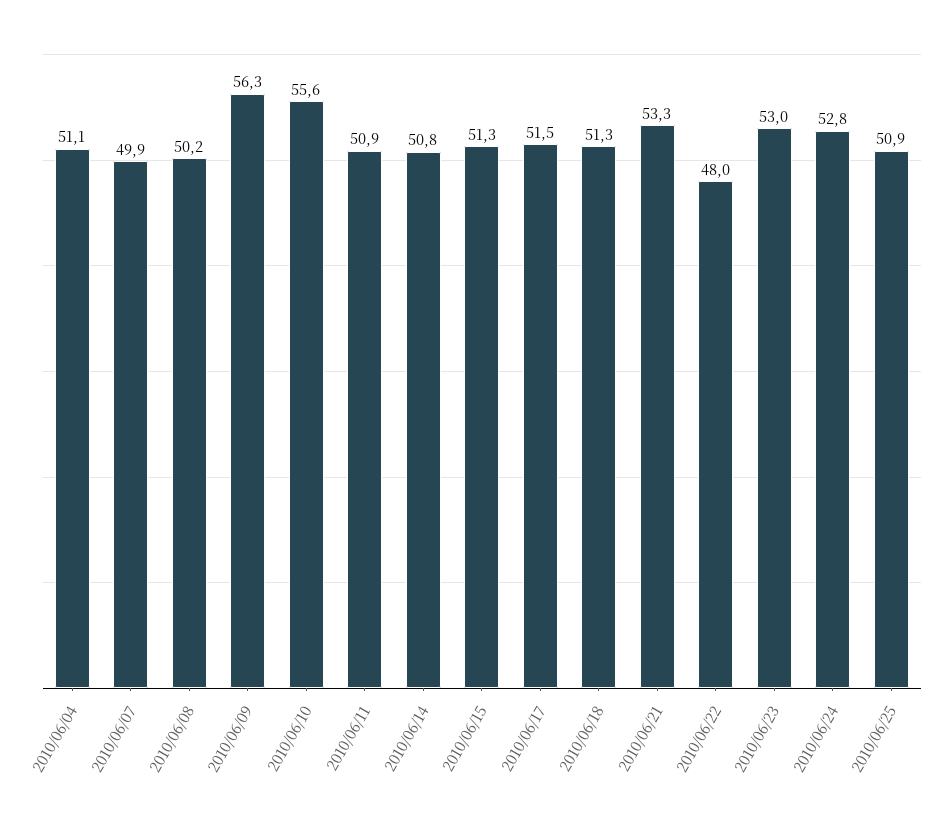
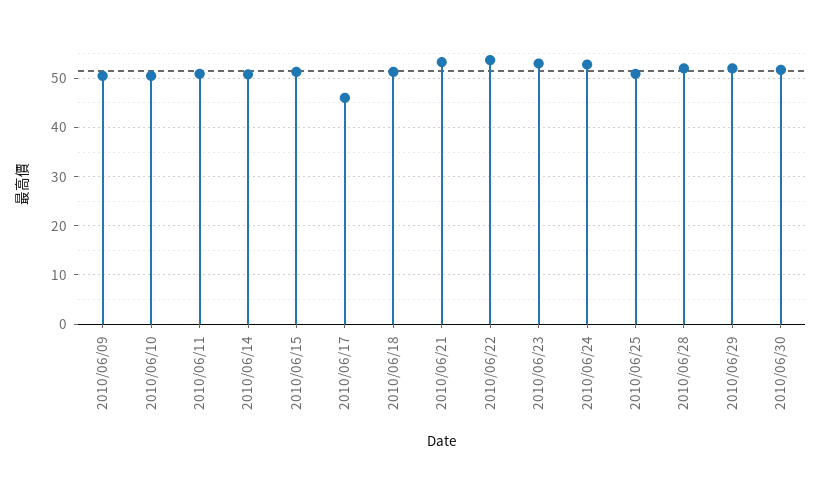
2010/06/04: 51.1 -> none
2010/06/07: 49.9 -> none
2010/06/08: 50.2 -> none
2010/06/09: 56.3 -> 50
2010/06/10: 55.6 -> 50
2010/06/17: 51.5 -> 46
2010/06/22: 48 -> 54
2010/06/28: none -> 52
2010/06/29: none -> 52
2010/06/30: none -> 52

